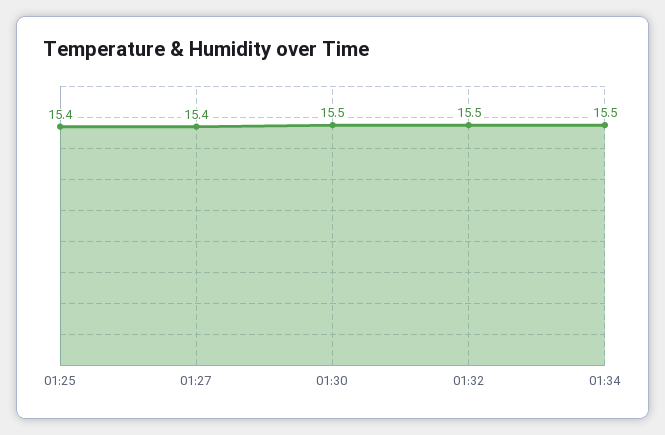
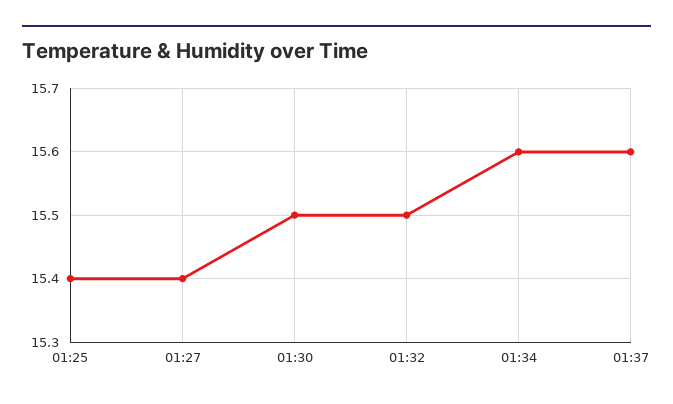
01:34: 15.5 -> 15.6
01:37: none -> 15.6

